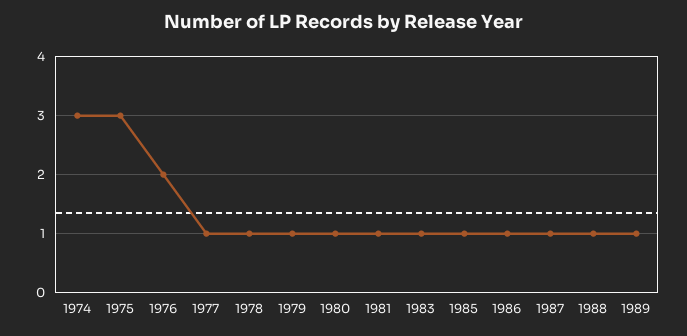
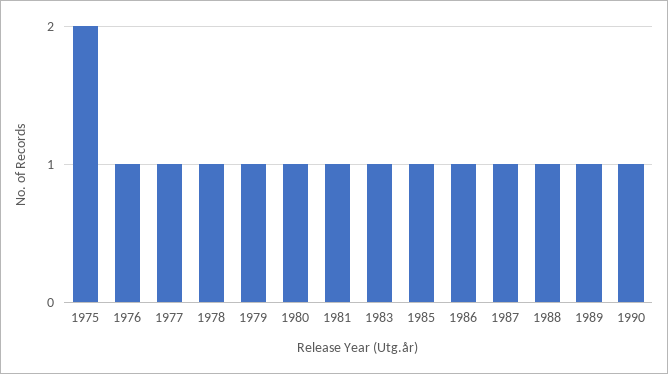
1974: 3 -> none
1975: 3 -> 2
1976: 2 -> 1
1990: none -> 1

